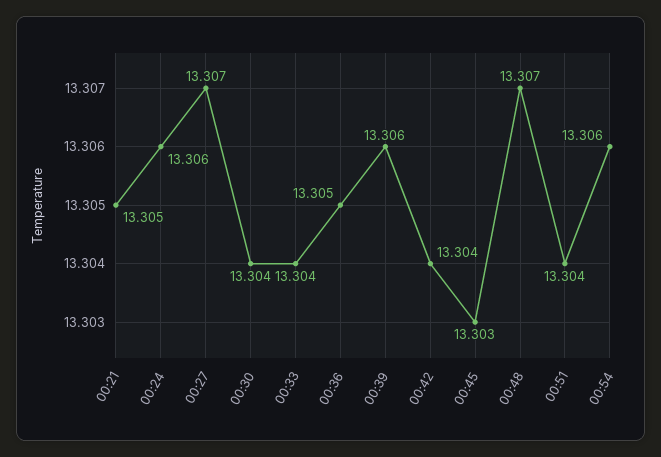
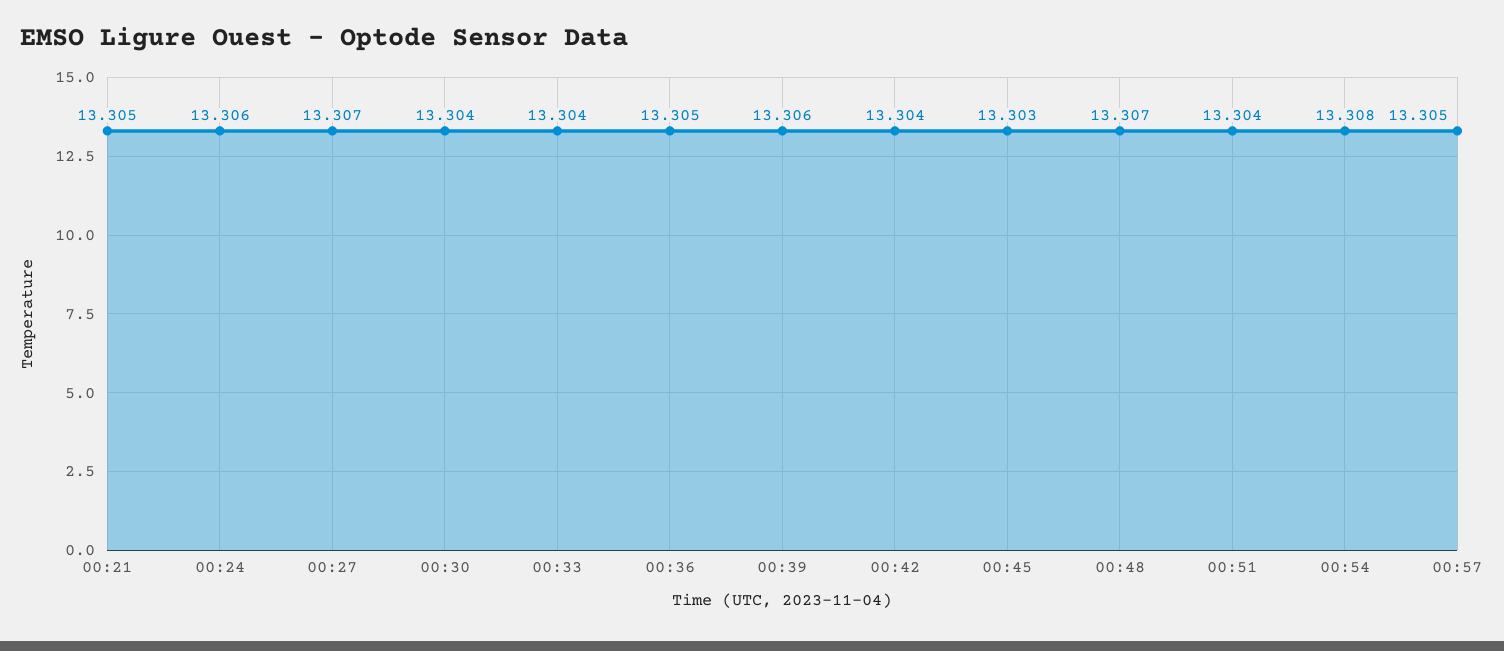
00:54: 13.306 -> 13.308
00:57: none -> 13.305

